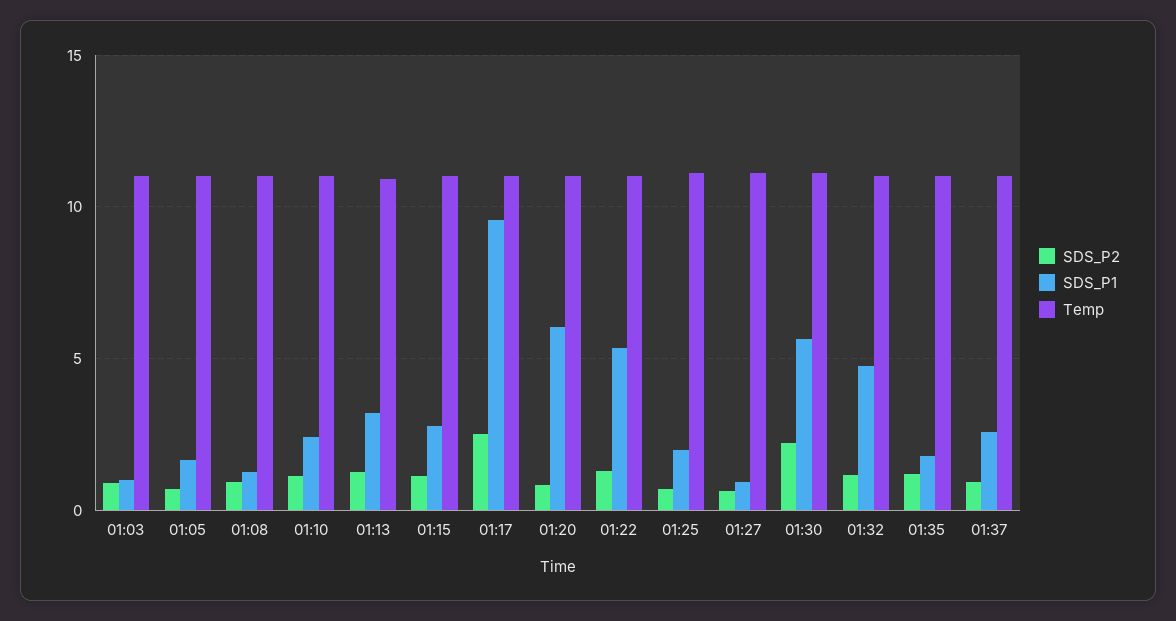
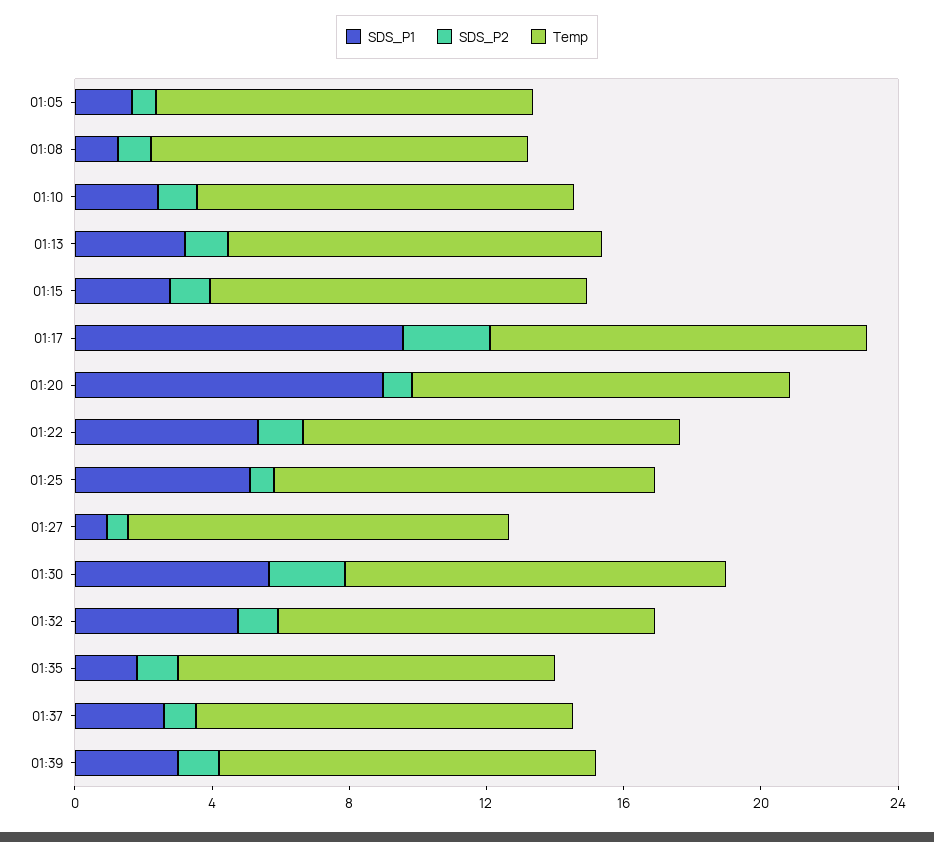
SDS_P2, 01:03: 1 -> none
SDS_P1, 01:03: 1 -> none
Temp, 01:03: 11 -> none
SDS_P1, 01:20: 6 -> 9
SDS_P1, 01:25: 2 -> 5
SDS_P1, 01:39: none -> 3
SDS_P2, 01:39: none -> 1
Temp, 01:39: none -> 11

